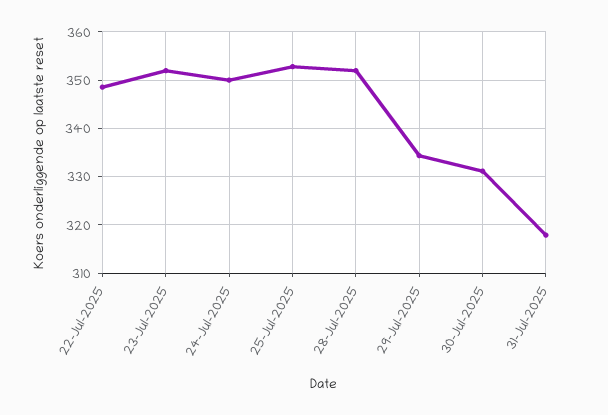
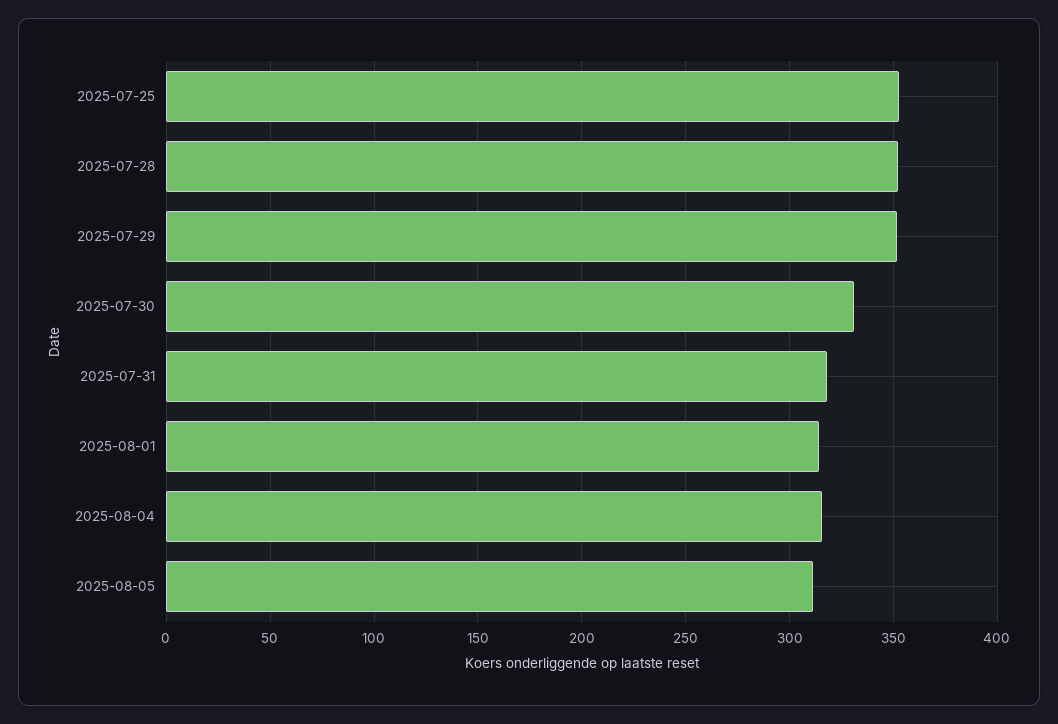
22-Jul-2025: 348 -> none
23-Jul-2025: 352 -> none
24-Jul-2025: 350 -> none
29-Jul-2025: 334 -> 350
2025-08-01: none -> 315
2025-08-04: none -> 315
2025-08-05: none -> 310

